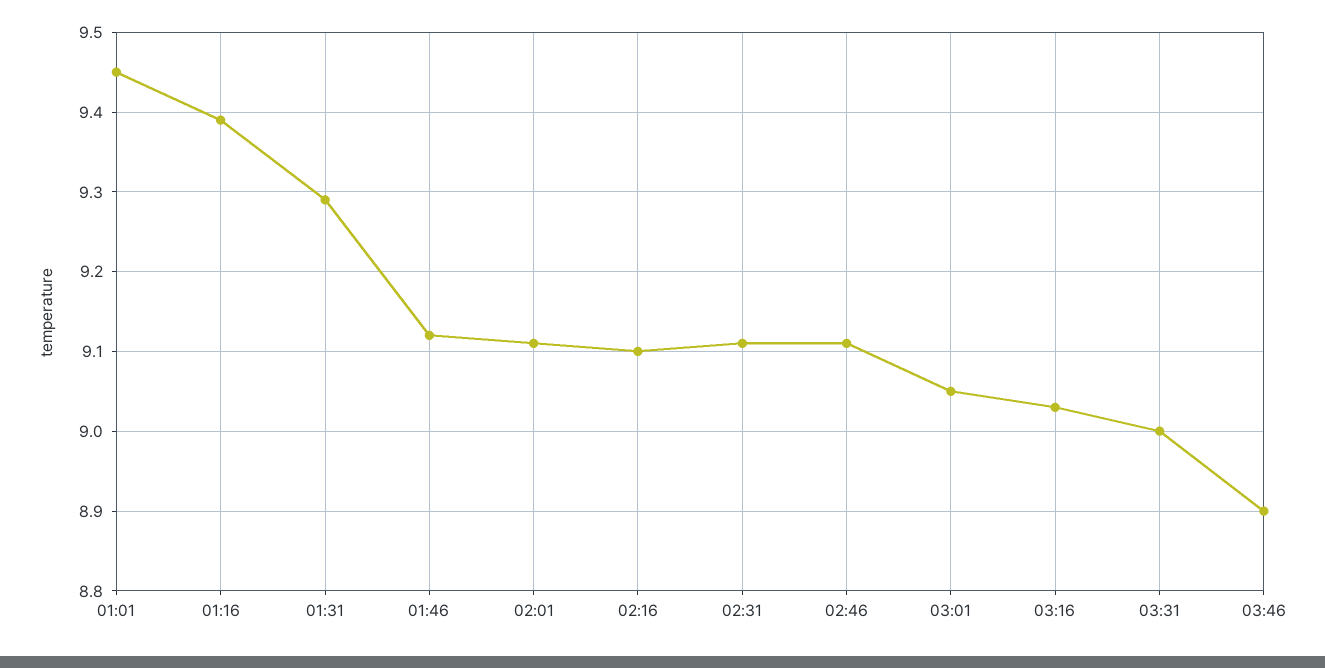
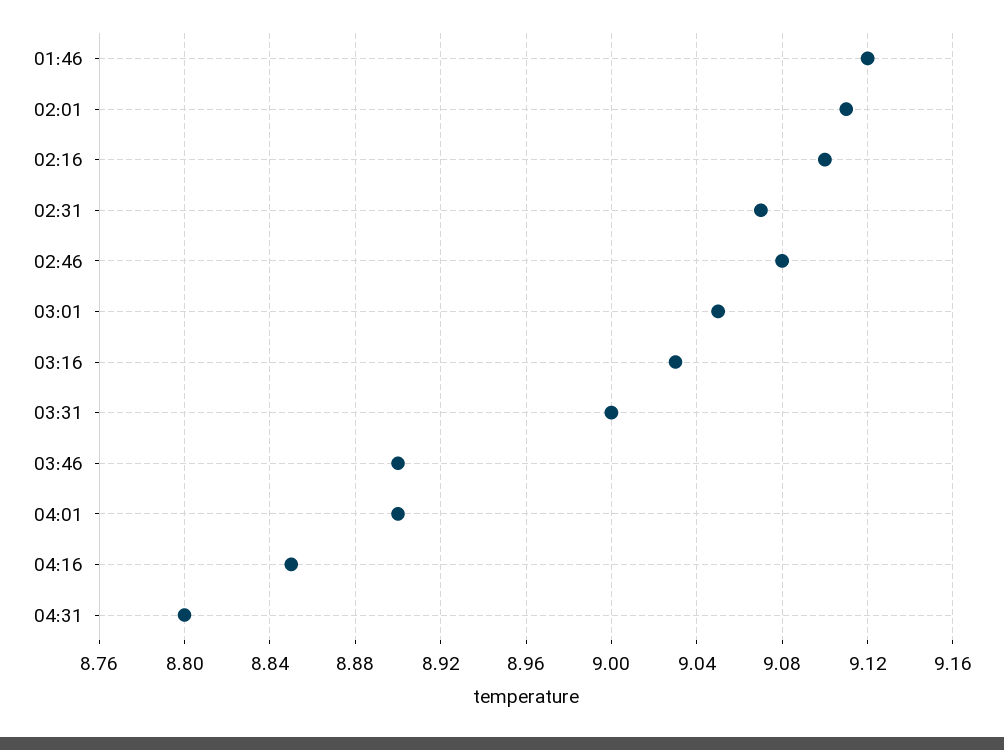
01:01: 9.45 -> none
01:16: 9.39 -> none
01:31: 9.29 -> none
02:31: 9.11 -> 9.07
02:46: 9.11 -> 9.08
04:01: none -> 8.9
04:16: none -> 8.85
04:31: none -> 8.8

